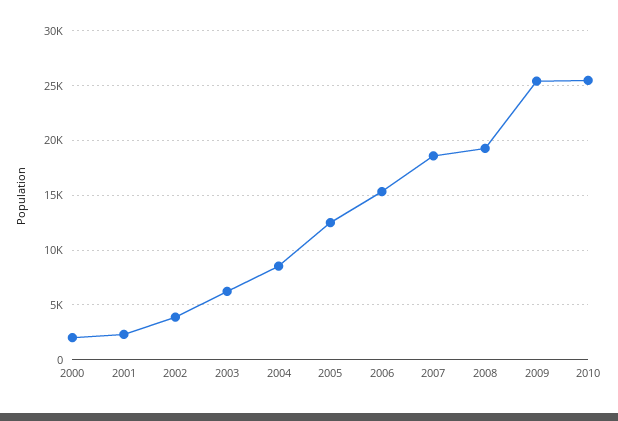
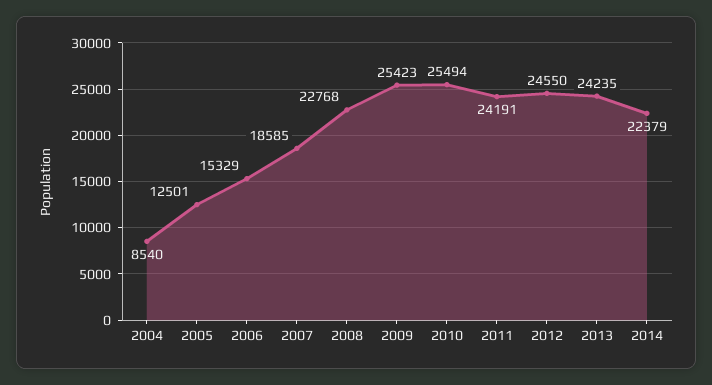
2000: 2000 -> none
2001: 2000 -> none
2002: 4000 -> none
2003: 6000 -> none
2008: 19000 -> 22768
2011: none -> 24191
2012: none -> 24550
2013: none -> 24235
2014: none -> 22379

